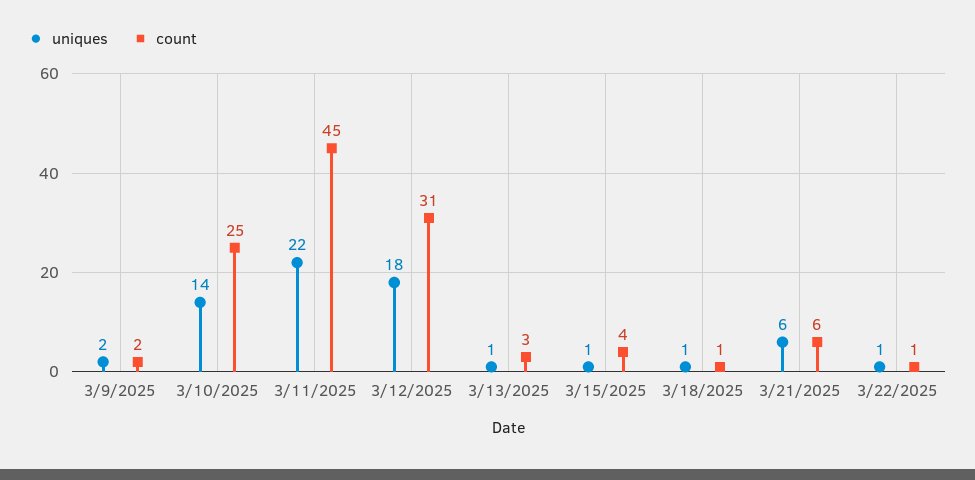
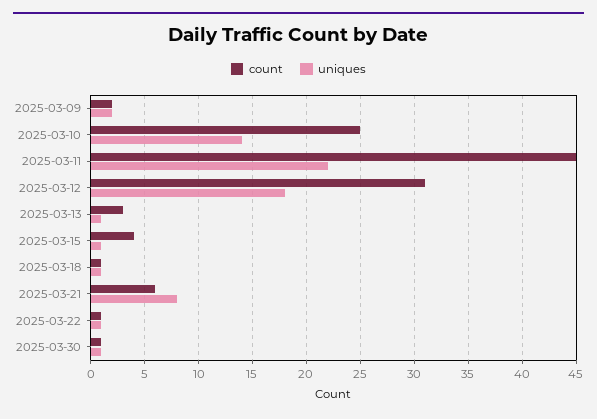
uniques, 3/21/2025: 6 -> 8
count, 2025-03-30: none -> 1
uniques, 2025-03-30: none -> 1

